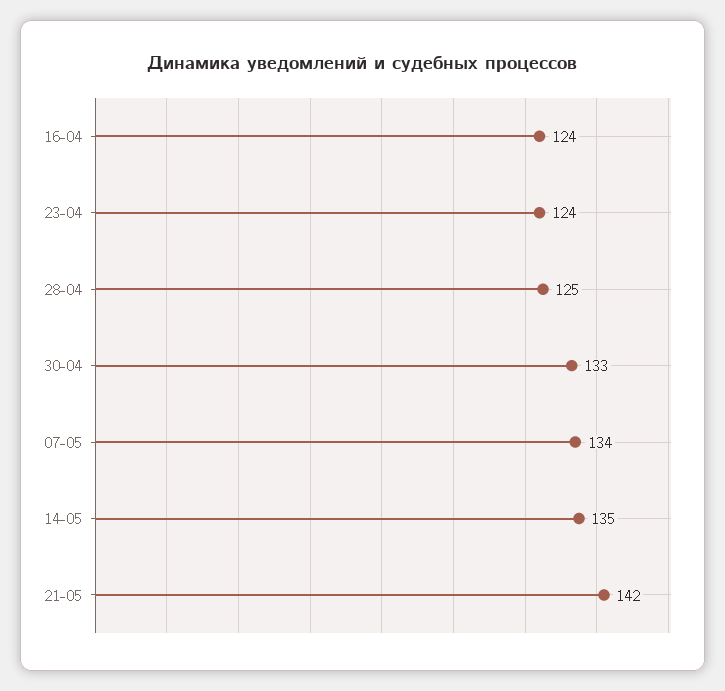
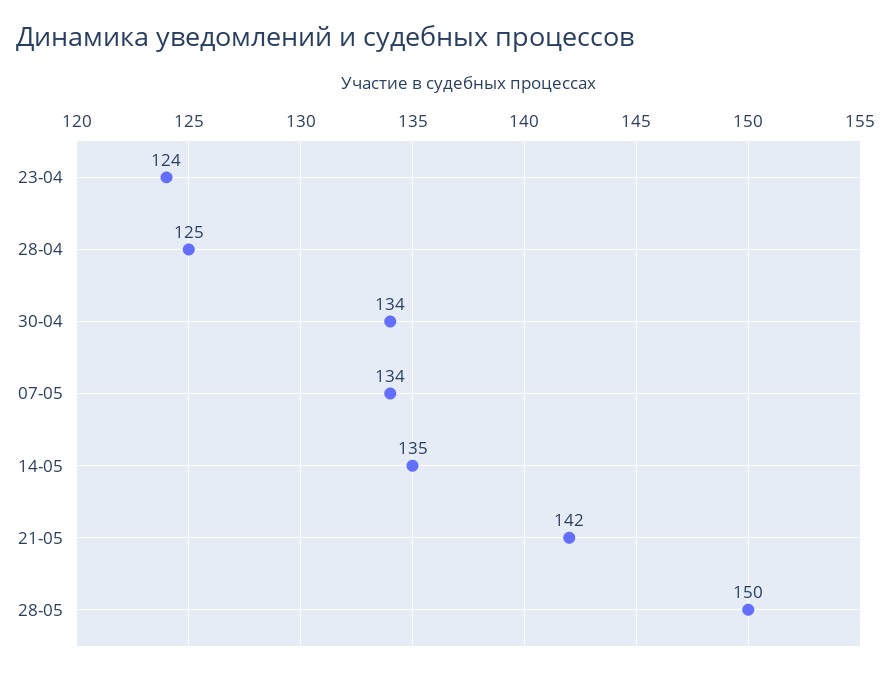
16-04: 124 -> none
30-04: 133 -> 134
28-05: none -> 150

